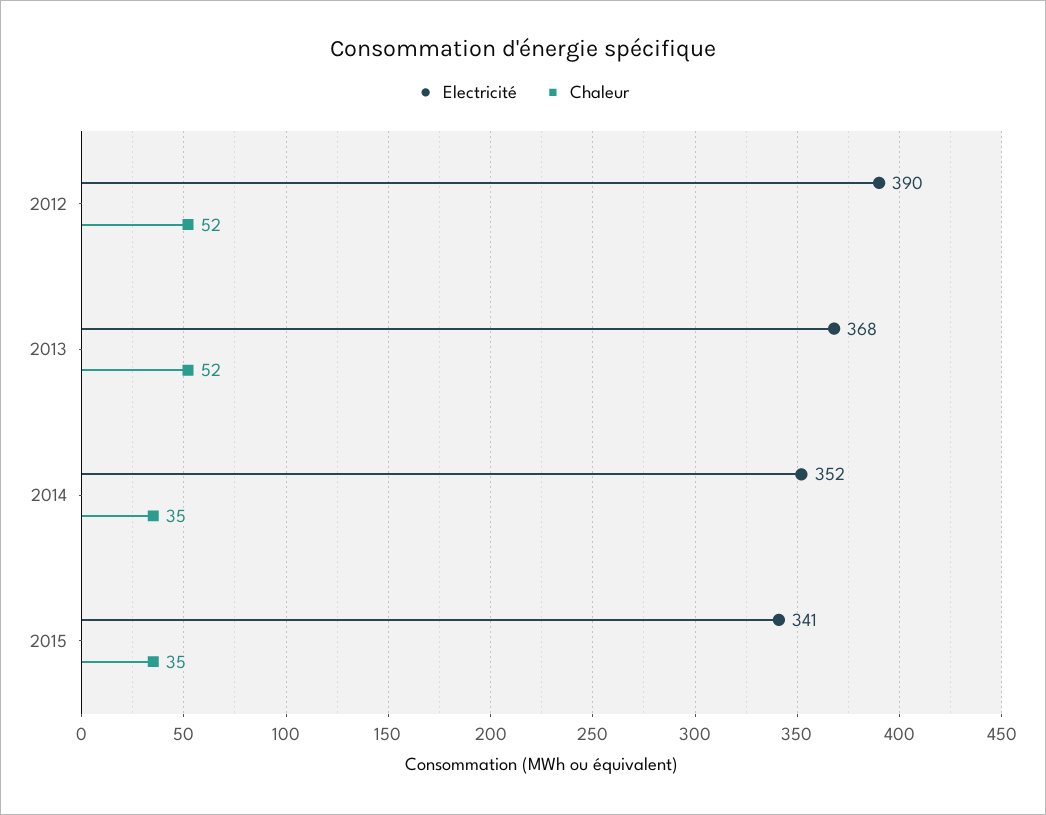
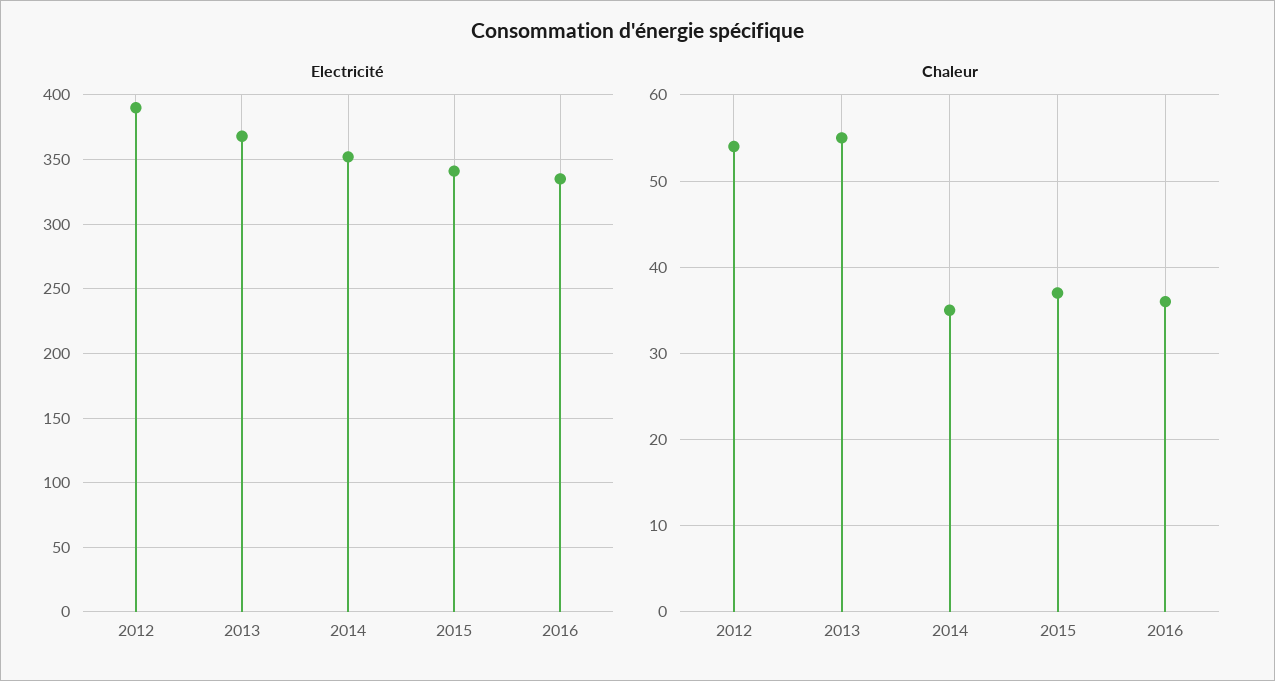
Chaleur, 2012: 52 -> 54
Chaleur, 2013: 52 -> 55
Chaleur, 2015: 35 -> 37
Electricité, 2016: none -> 335
Chaleur, 2016: none -> 36

